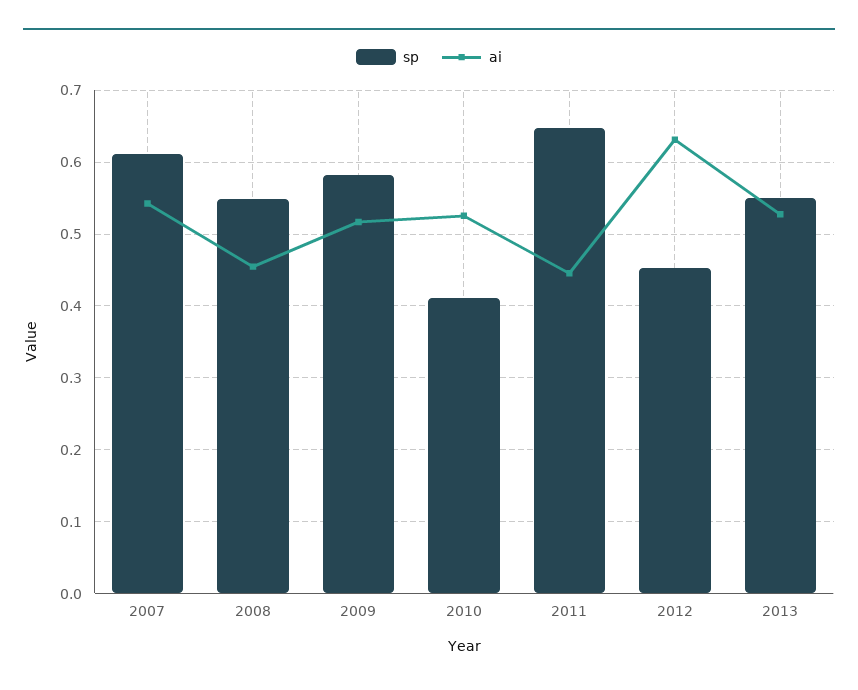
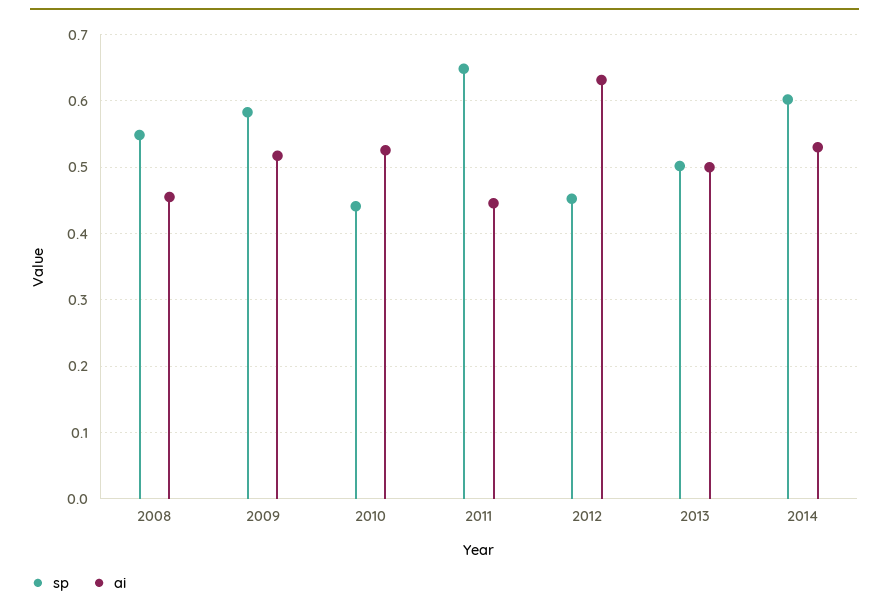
sp, 2007: 0.61 -> none
ai, 2007: 0.54 -> none
sp, 2010: 0.41 -> 0.44
sp, 2013: 0.55 -> 0.5
ai, 2013: 0.53 -> 0.5
sp, 2014: none -> 0.6
ai, 2014: none -> 0.53

